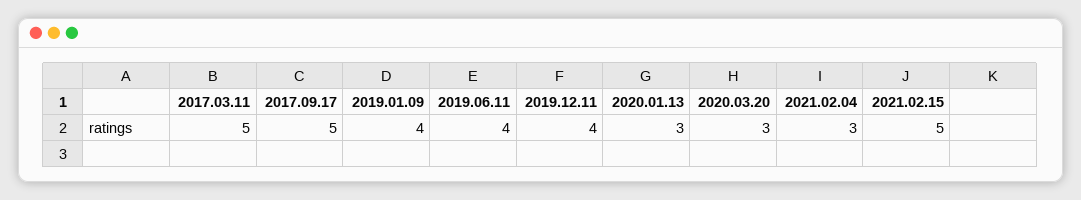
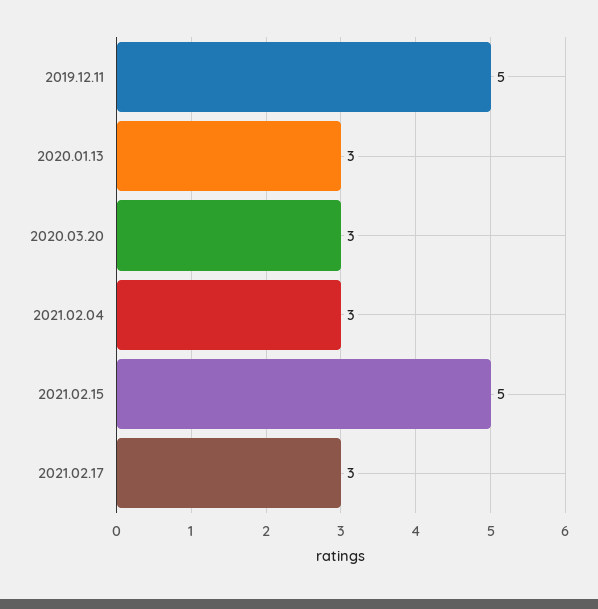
2017.03.11: 5 -> none
2017.09.17: 5 -> none
2019.01.09: 4 -> none
2019.06.11: 4 -> none
2019.12.11: 4 -> 5
2021.02.17: none -> 3

